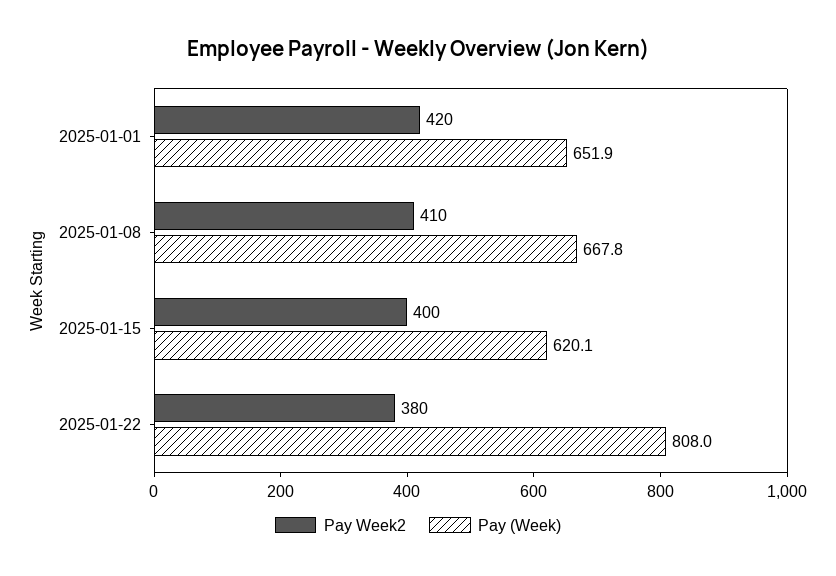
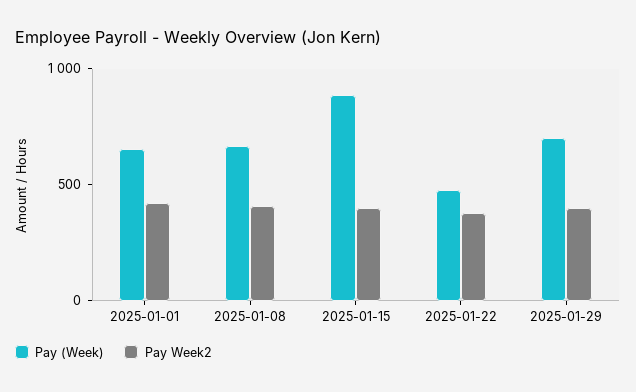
Pay (Week), 2025-01-15: 620.1 -> 900
Pay (Week), 2025-01-22: 808 -> 500
Pay (Week), 2025-01-29: none -> 700
Pay Week2, 2025-01-29: none -> 400

